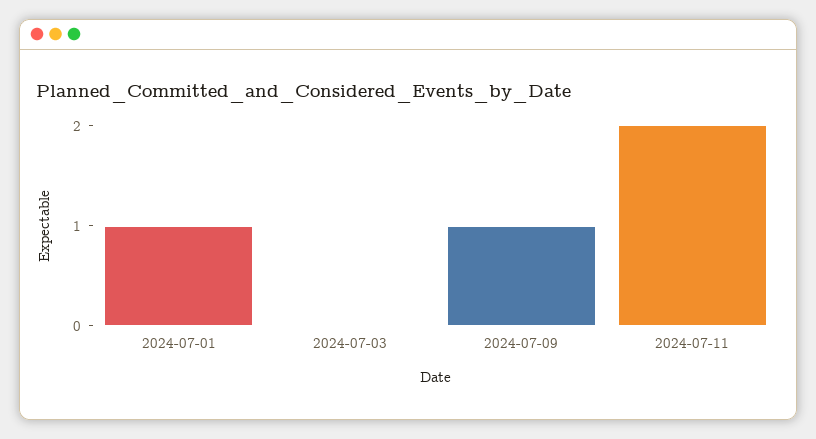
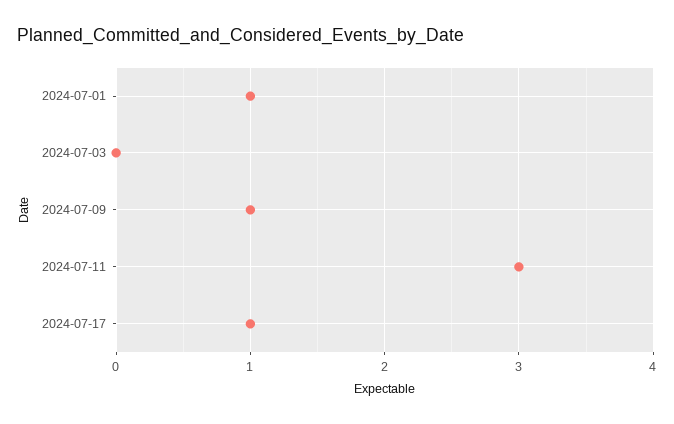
2024-07-11: 2 -> 3
2024-07-17: none -> 1

